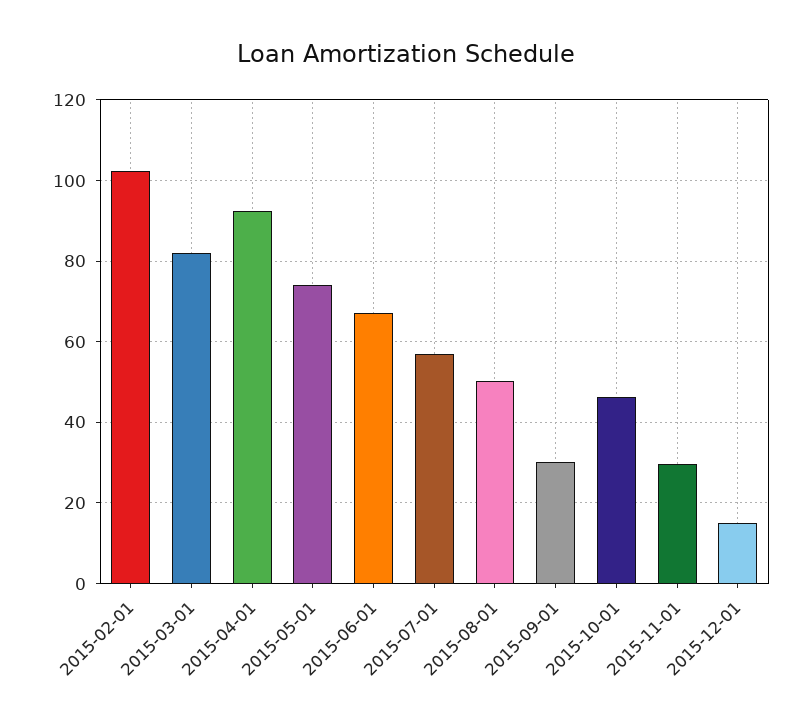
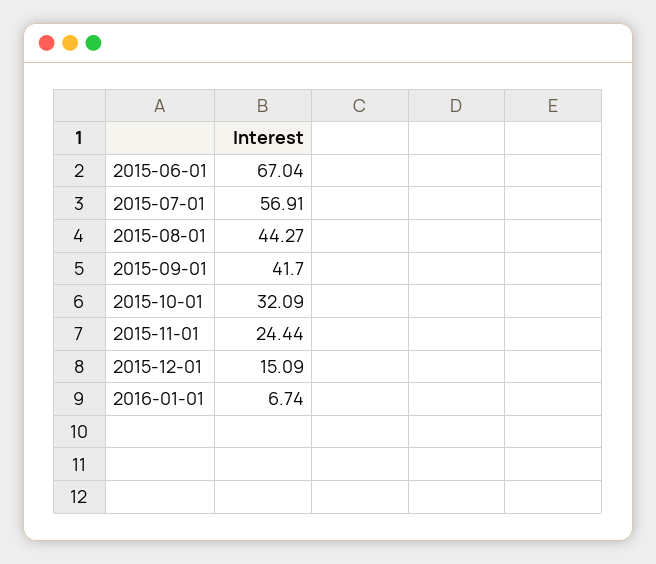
2015-02-01: 102 -> none
2015-03-01: 82 -> none
2015-04-01: 92 -> none
2015-05-01: 74 -> none
2015-08-01: 50 -> 44.27
2015-09-01: 30 -> 41.7
2015-10-01: 46 -> 32.09
2015-11-01: 30 -> 24.44
2016-01-01: none -> 6.74

